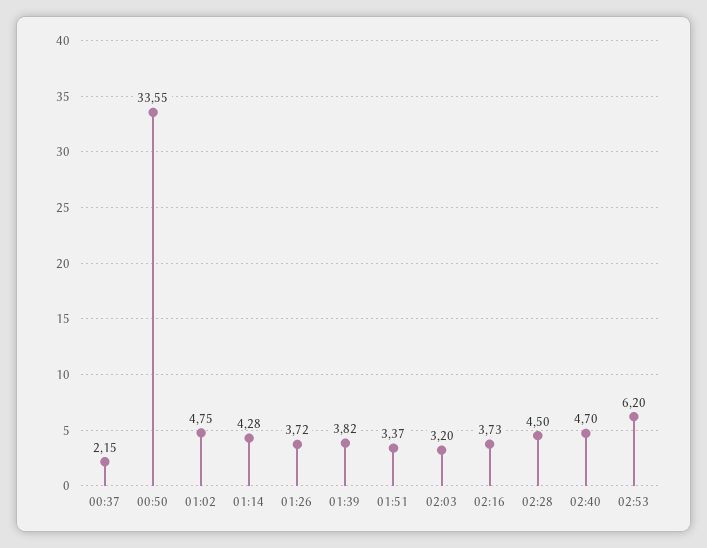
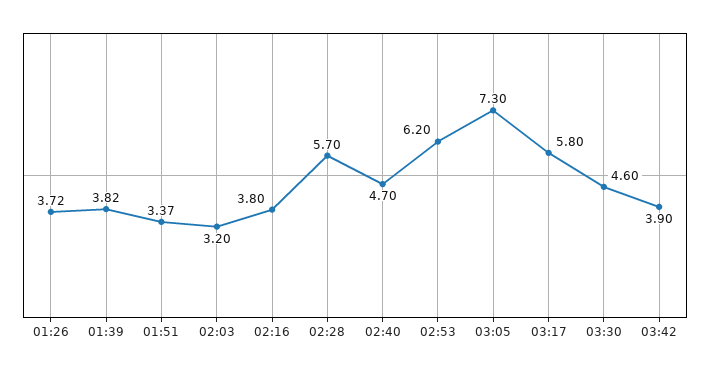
00:37: 2.15 -> none
00:50: 33.55 -> none
01:02: 4.75 -> none
01:14: 4.28 -> none
02:16: 3.73 -> 3.8
02:28: 4.5 -> 5.7
03:05: none -> 7.3
03:17: none -> 5.8
03:30: none -> 4.6
03:42: none -> 3.9

